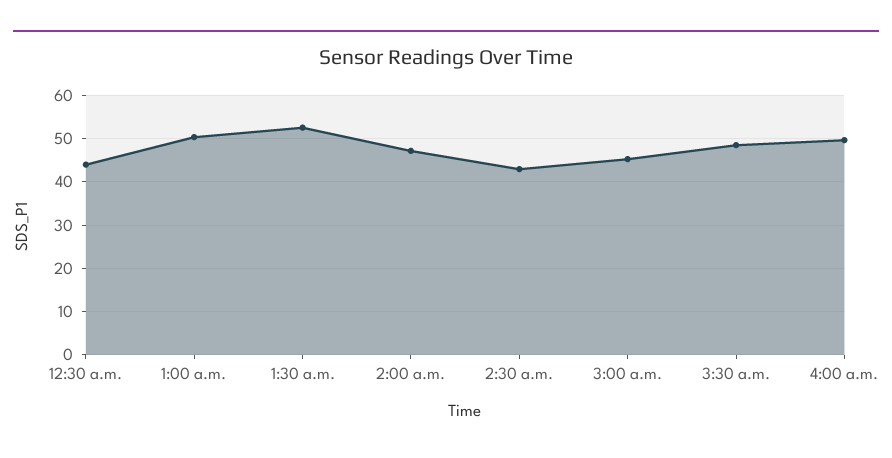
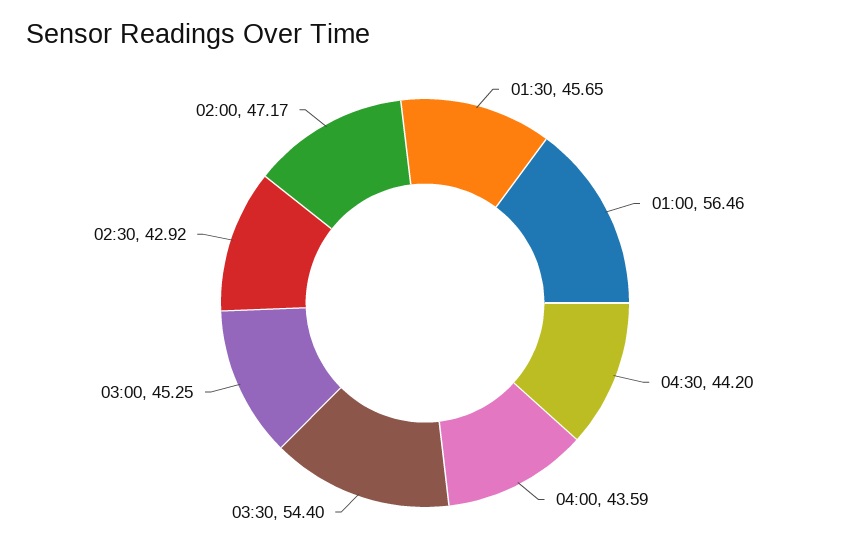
12:30 a.m.: 44 -> none
1:00 a.m.: 50 -> 56.46
1:30 a.m.: 52 -> 45.65
3:30 a.m.: 48 -> 54.4
4:00 a.m.: 50 -> 43.59
04:30: none -> 44.2

